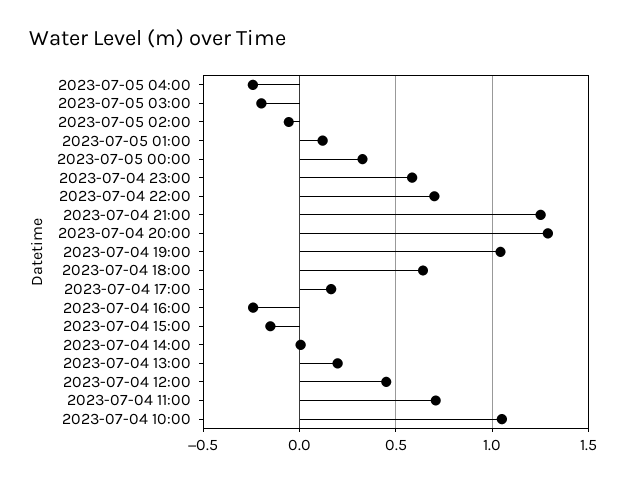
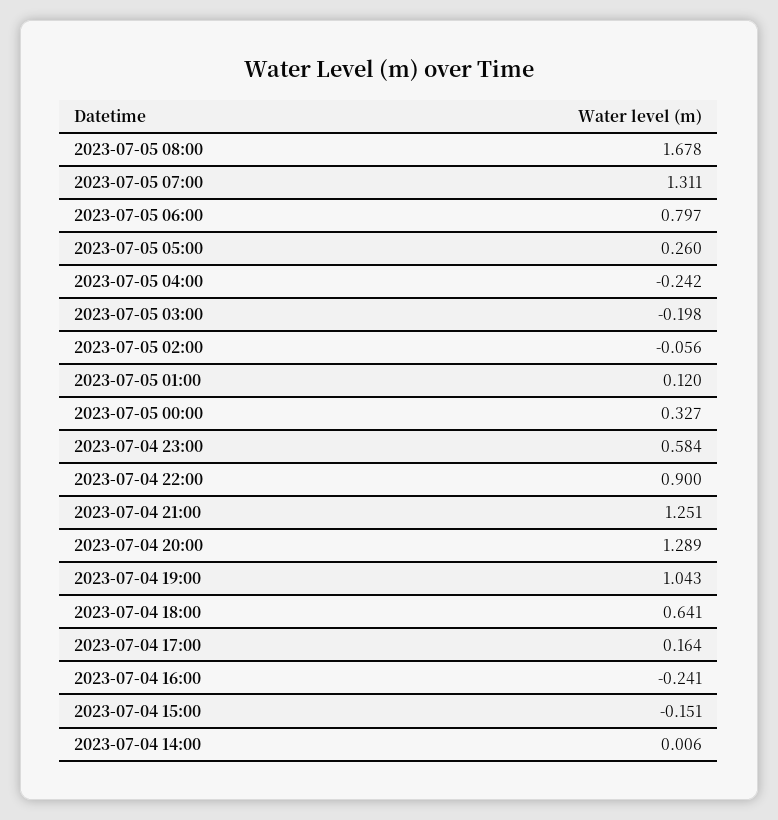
2023-07-04 22:00: 0.7 -> 0.9
2023-07-04 13:00: 0.2 -> none
2023-07-04 12:00: 0.45 -> none
2023-07-04 11:00: 0.7 -> none
2023-07-04 10:00: 1.05 -> none
2023-07-05 08:00: none -> 1.678
2023-07-05 07:00: none -> 1.311
2023-07-05 06:00: none -> 0.797
2023-07-05 05:00: none -> 0.26

